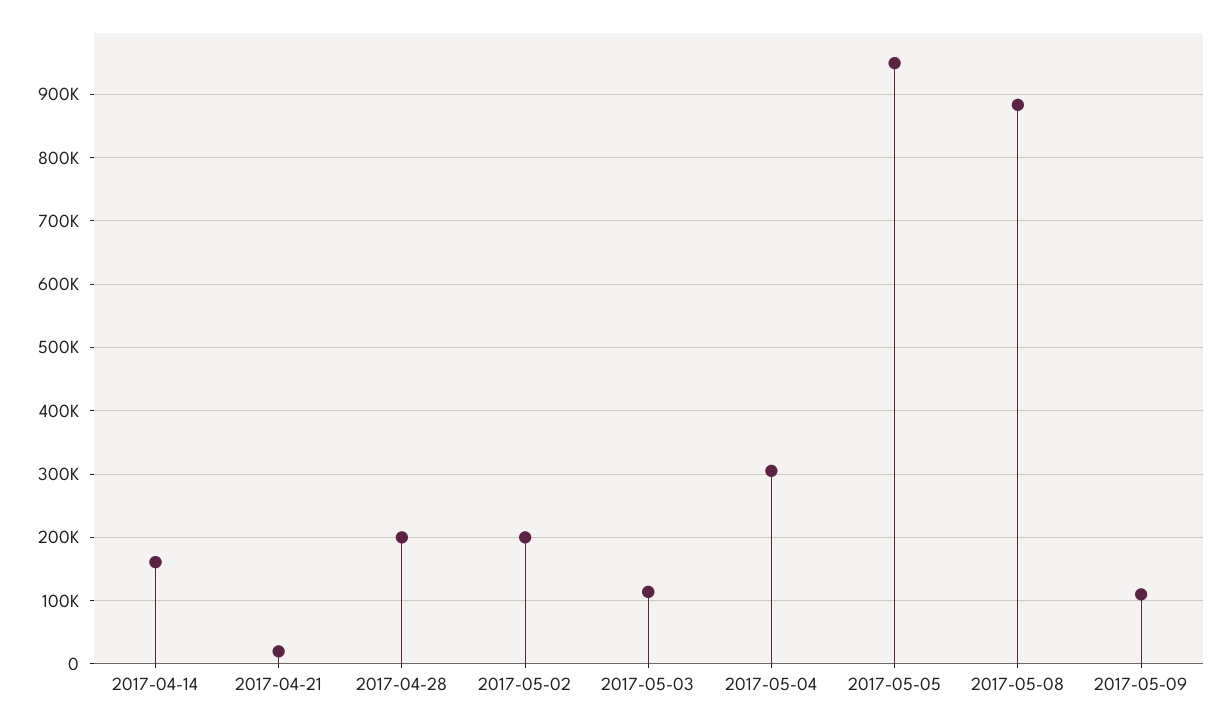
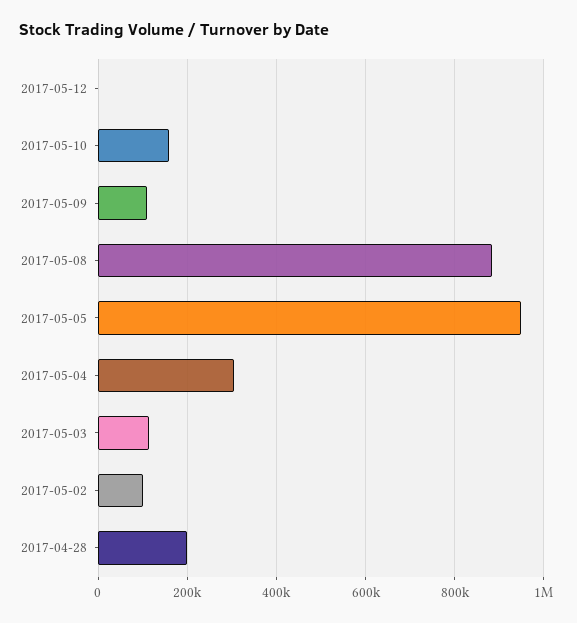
2017-04-14: 160000 -> none
2017-04-21: 20000 -> none
2017-05-02: 200000 -> 100000
2017-05-12: none -> 0
2017-05-10: none -> 160000

